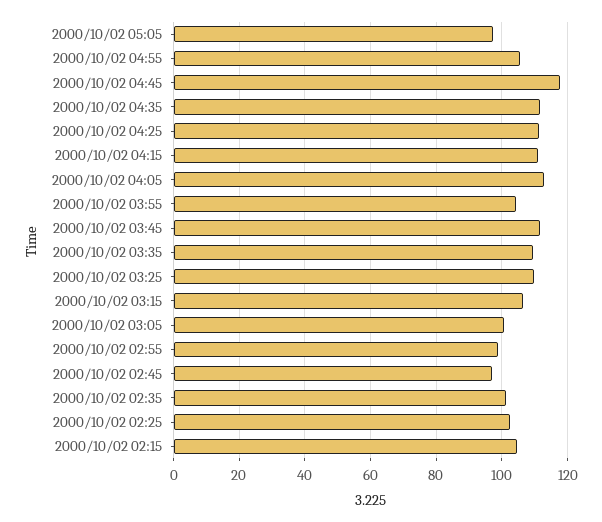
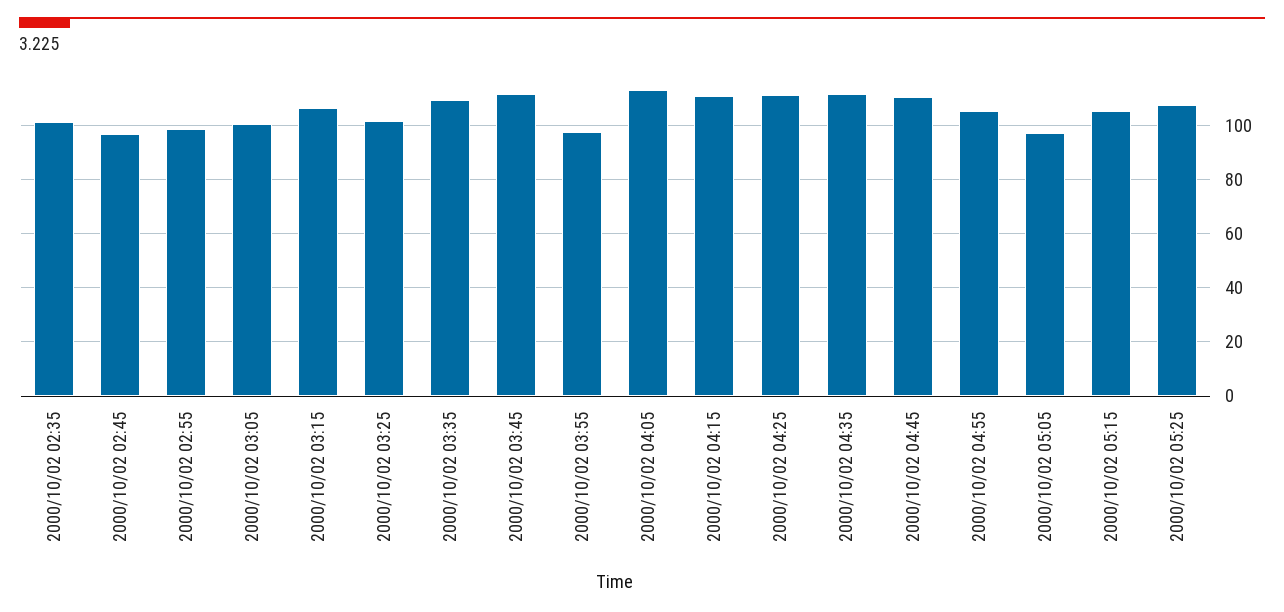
2000/10/02 04:45: 118 -> 110
2000/10/02 03:55: 104 -> 97.5
2000/10/02 03:25: 110 -> 102.5
2000/10/02 02:25: 102 -> none
2000/10/02 02:15: 104 -> none
2000/10/02 05:15: none -> 105
2000/10/02 05:25: none -> 107.5

